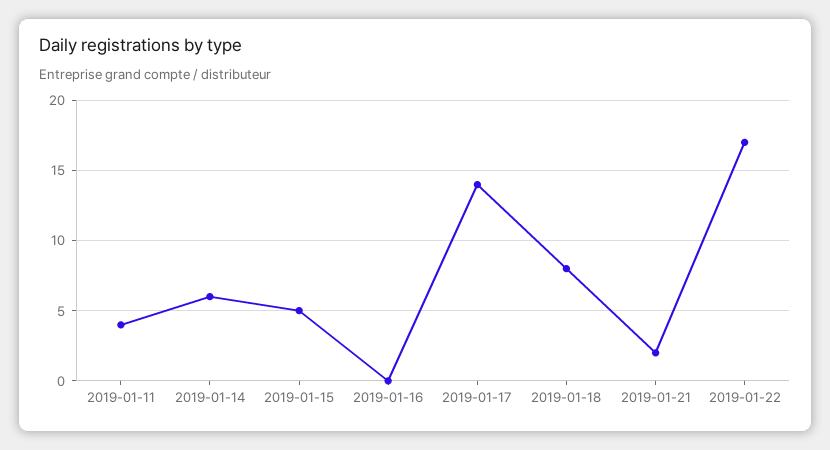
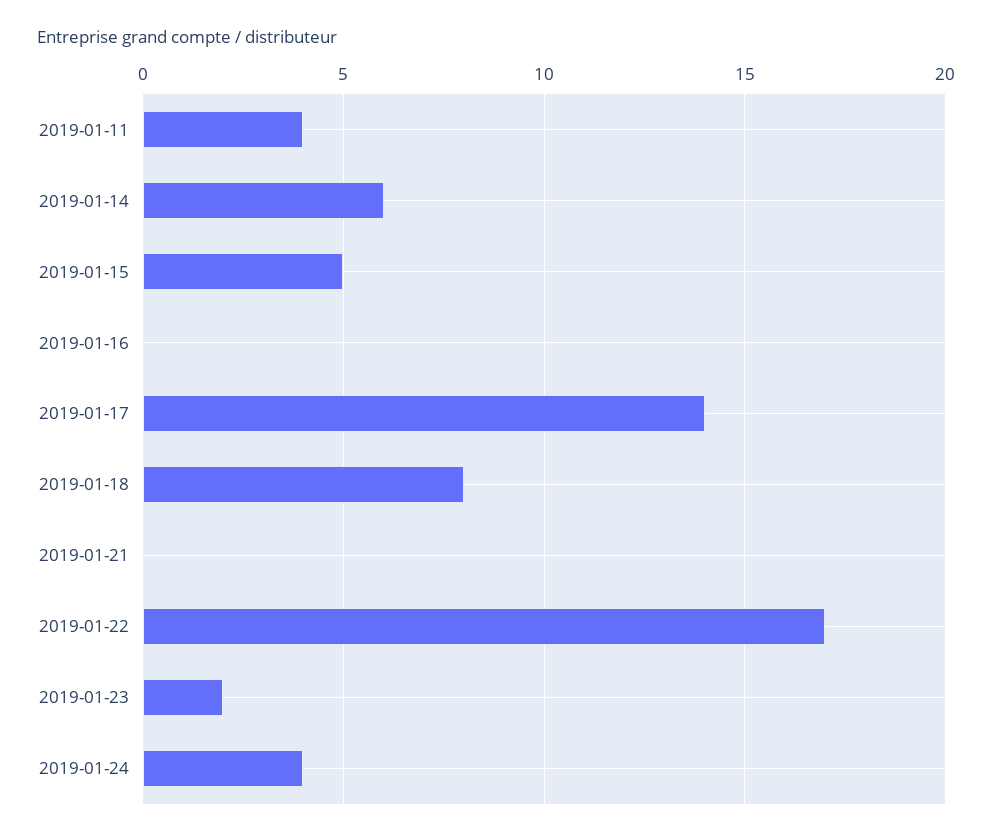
2019-01-21: 2 -> 0
2019-01-23: none -> 2
2019-01-24: none -> 4

